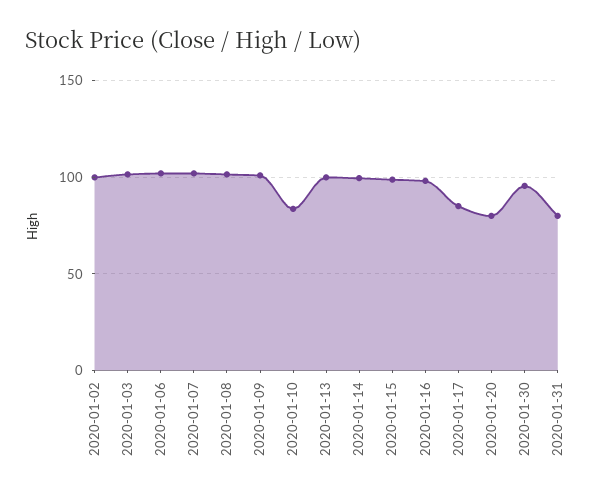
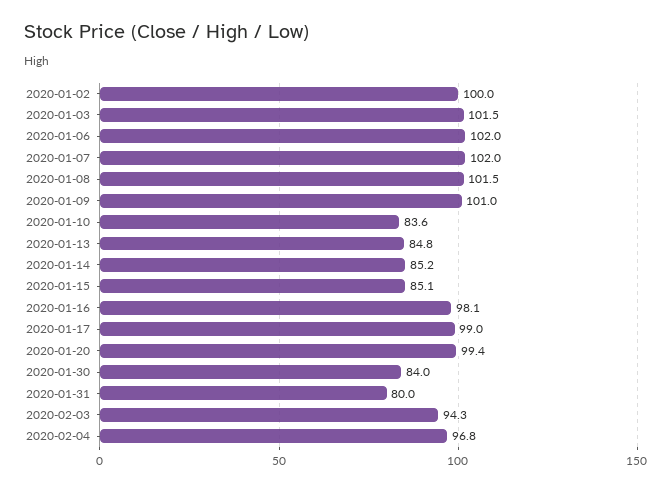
2020-01-13: 100 -> 84.8
2020-01-14: 100 -> 85.2
2020-01-15: 100 -> 85.1
2020-01-17: 85 -> 99
2020-01-20: 80 -> 99.4
2020-01-30: 95 -> 84
2020-02-03: none -> 94.3
2020-02-04: none -> 96.8

